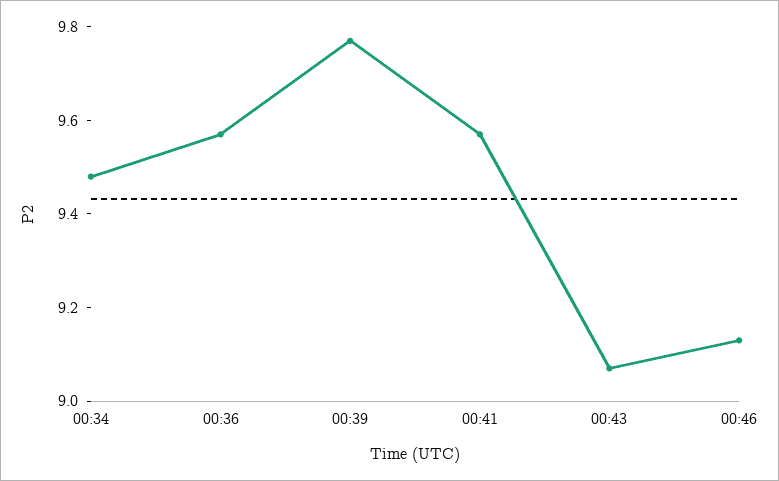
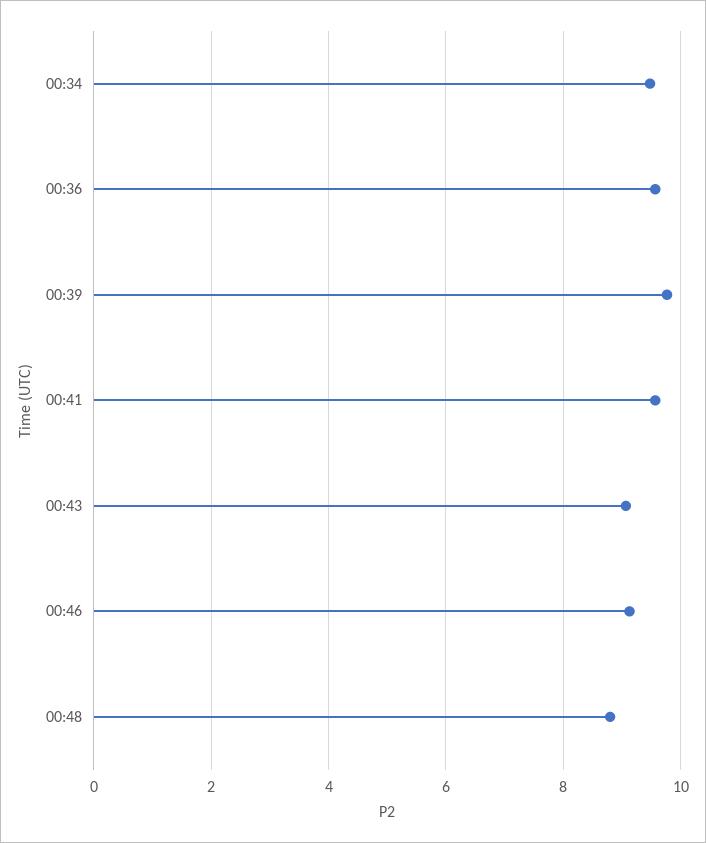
00:48: none -> 8.8

